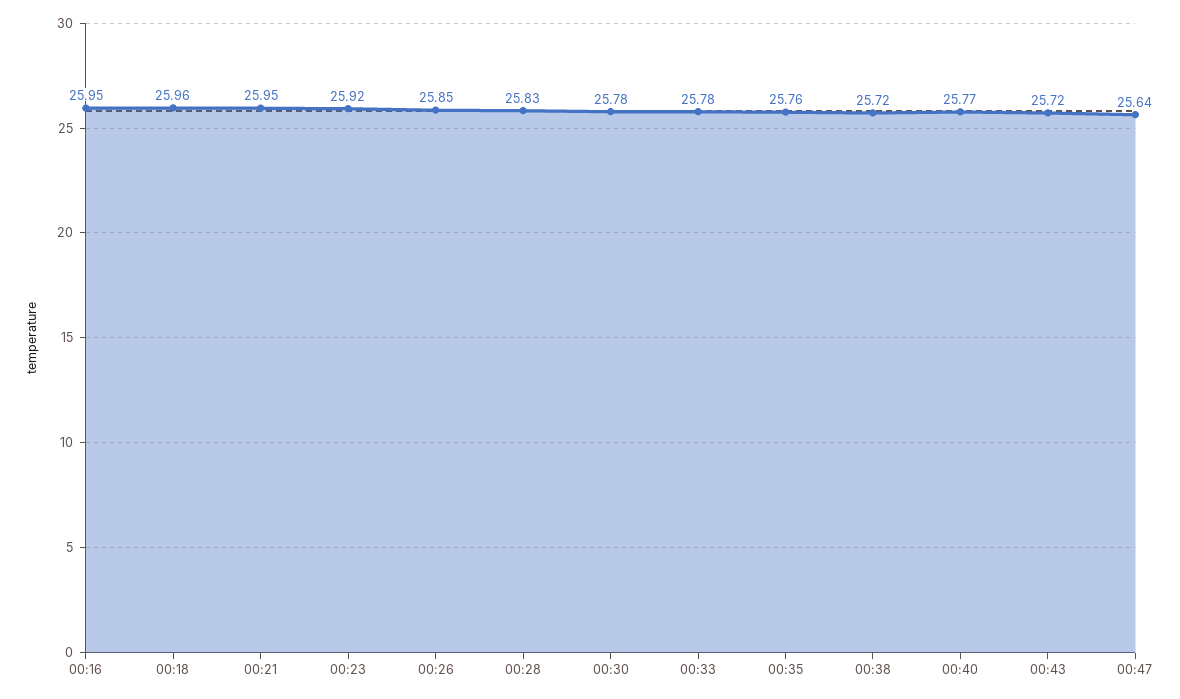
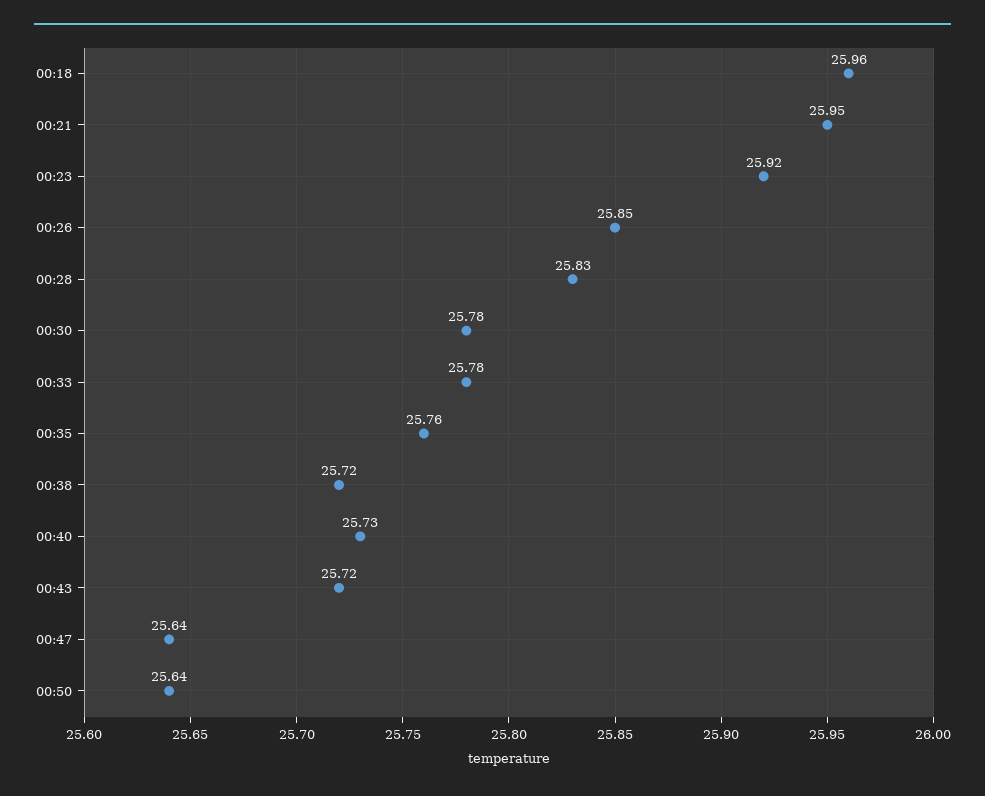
00:16: 25.95 -> none
00:40: 25.77 -> 25.73
00:50: none -> 25.64

